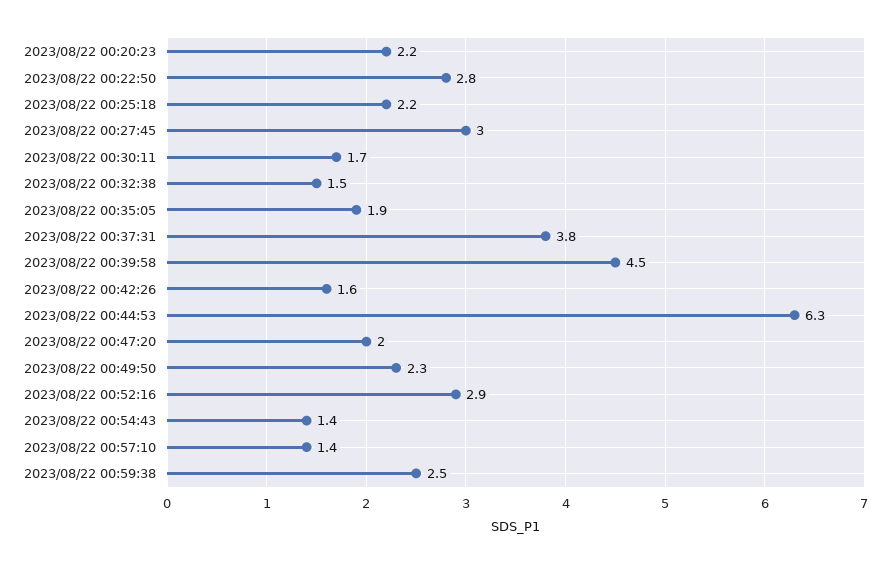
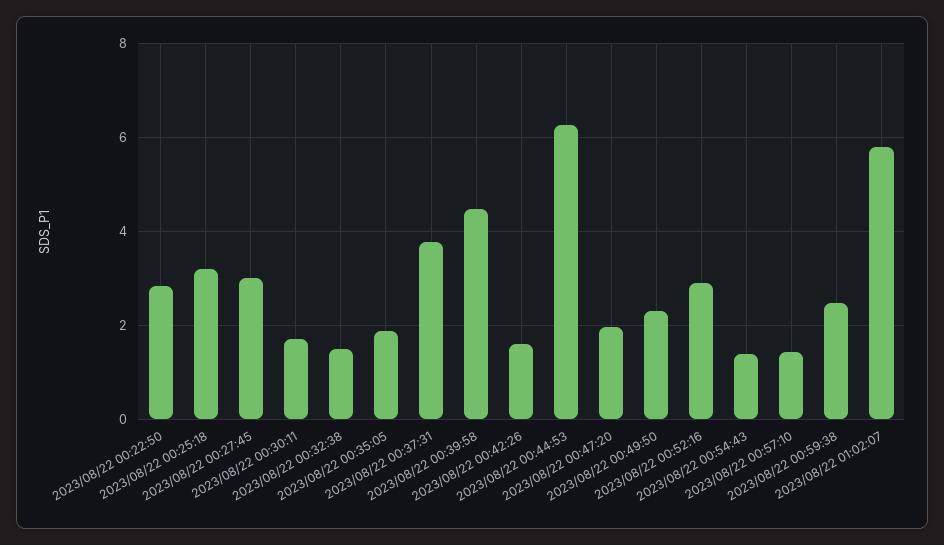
2023/08/22 00:20:23: 2.2 -> none
2023/08/22 00:25:18: 2.2 -> 3.2
2023/08/22 01:02:07: none -> 5.8

